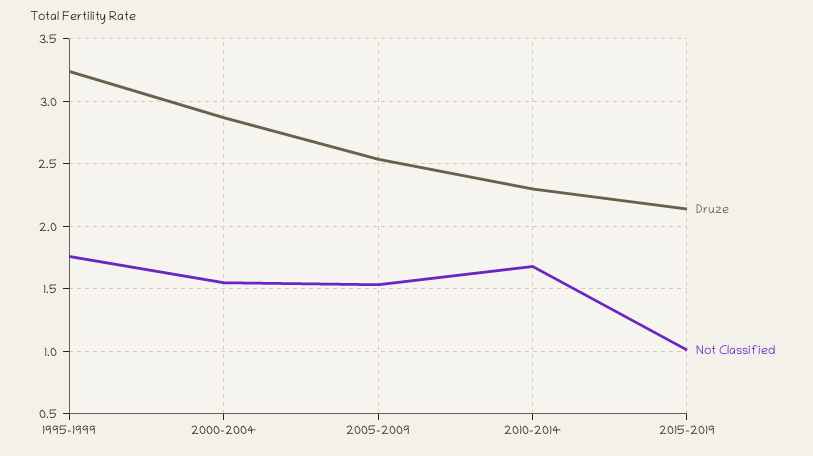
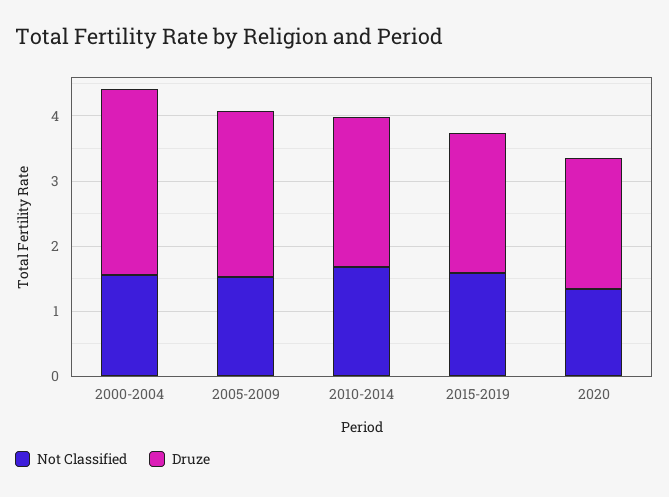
Druze, 1995-1999: 3.25 -> none
Not Classified, 1995-1999: 1.75 -> none
Not Classified, 2015-2019: 1 -> 1.6
Not Classified, 2020: none -> 1.4
Druze, 2020: none -> 2

